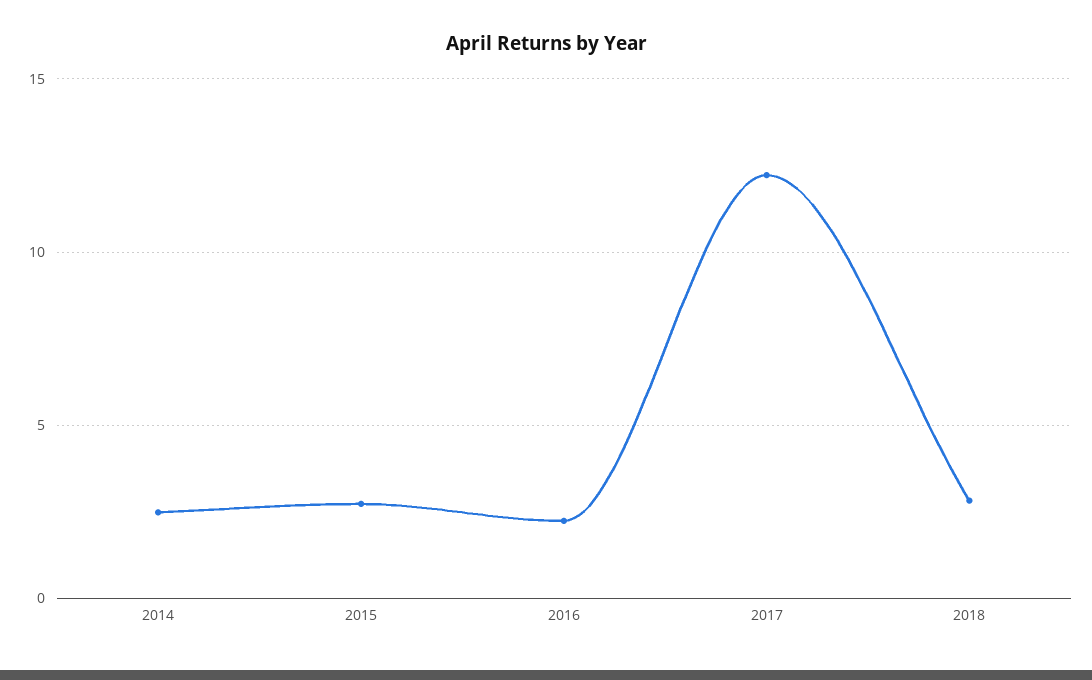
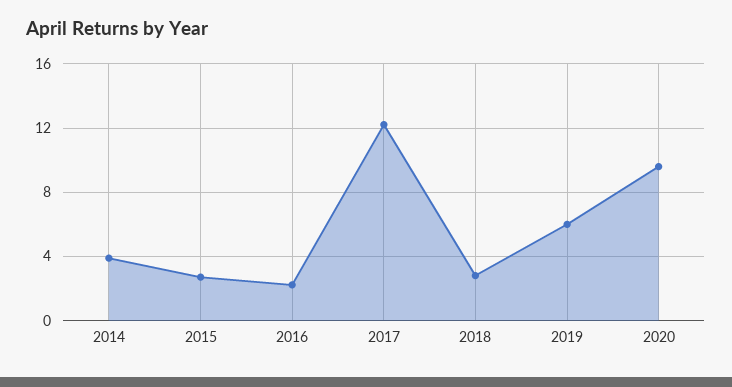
2014: 2.5 -> 4
2019: none -> 6
2020: none -> 9.5

